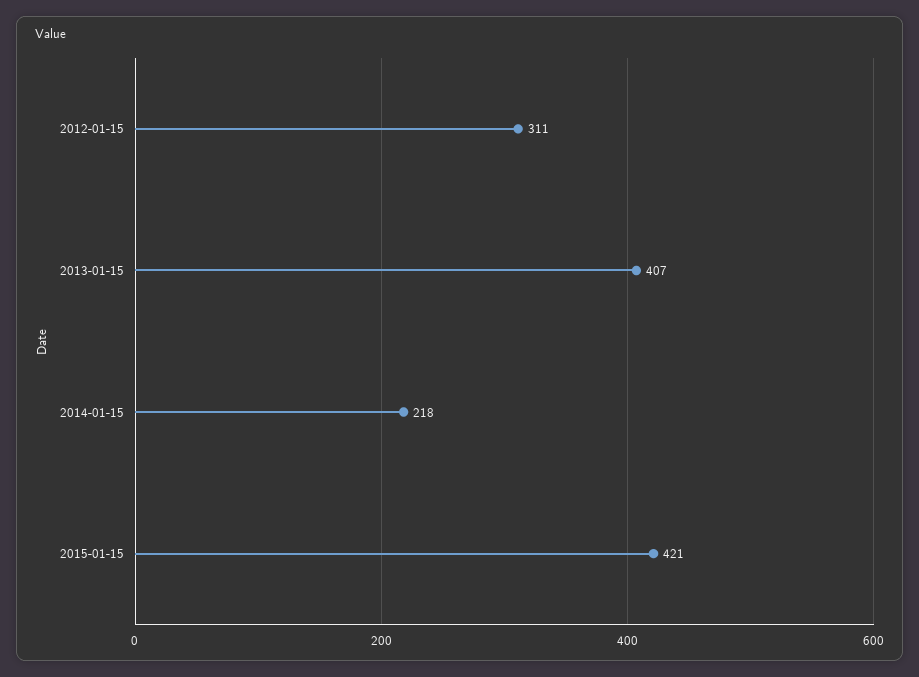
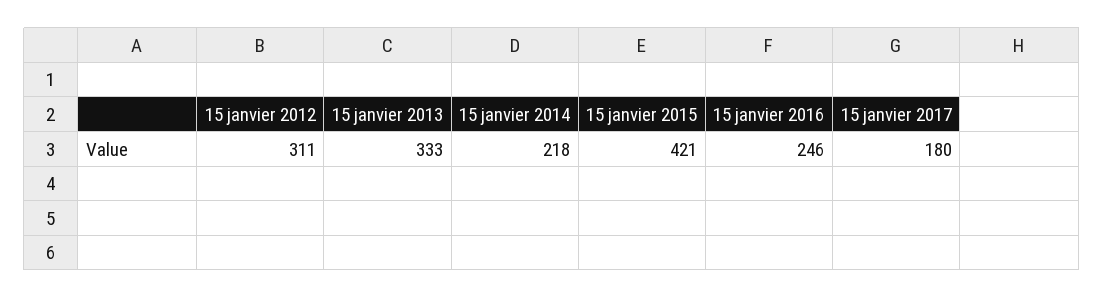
2013-01-15: 407 -> 333
15 janvier 2016: none -> 246
15 janvier 2017: none -> 180

